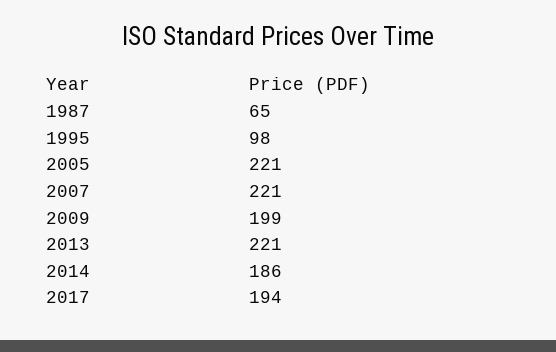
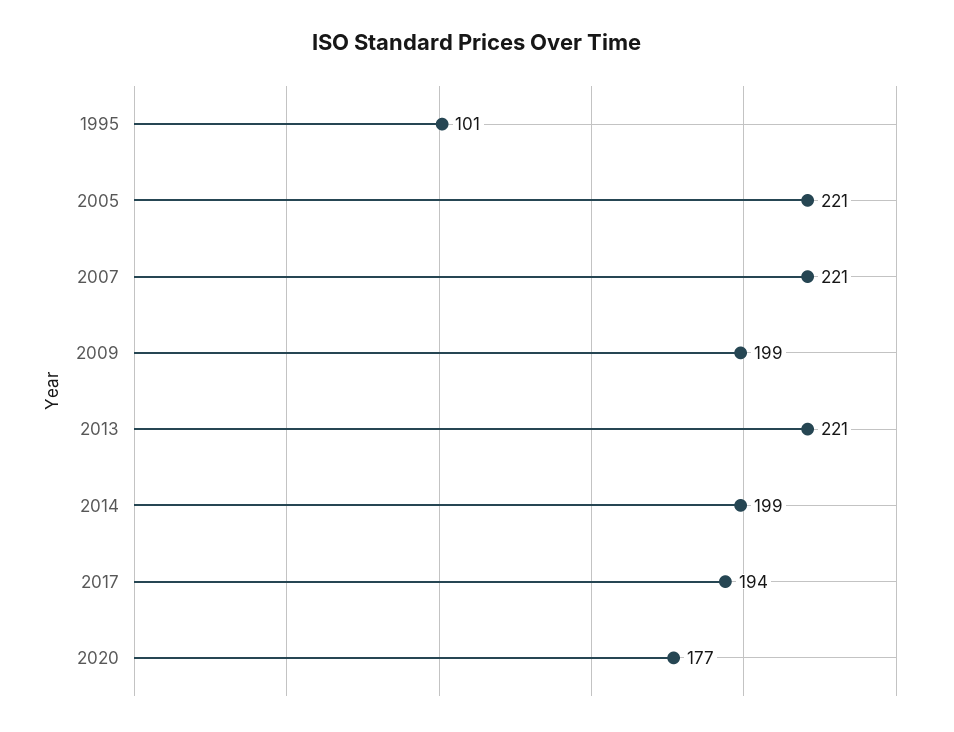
1987: 65 -> none
1995: 98 -> 101
2014: 186 -> 199
2020: none -> 177

